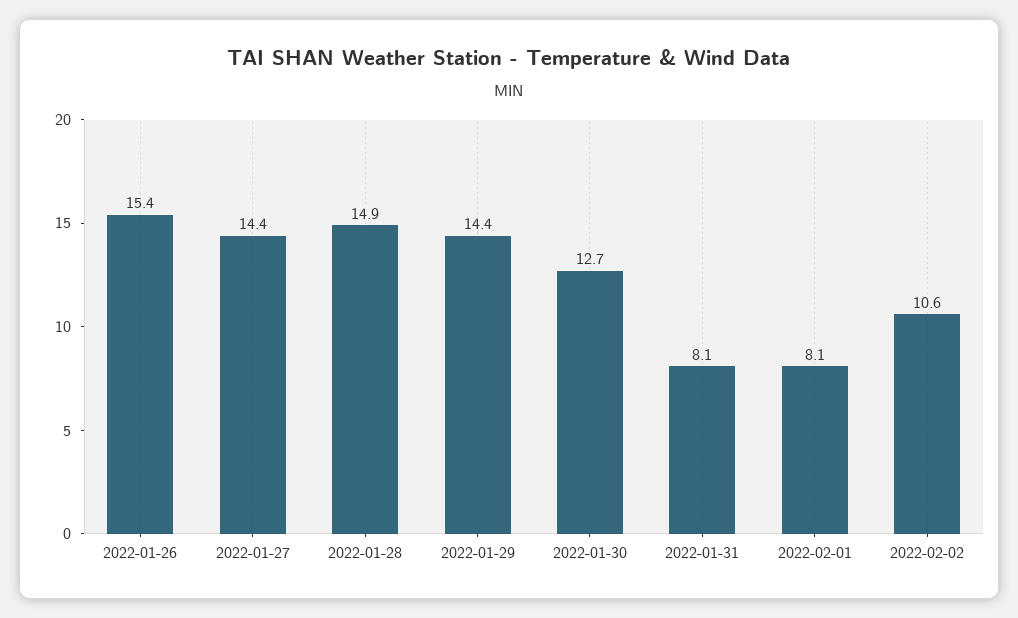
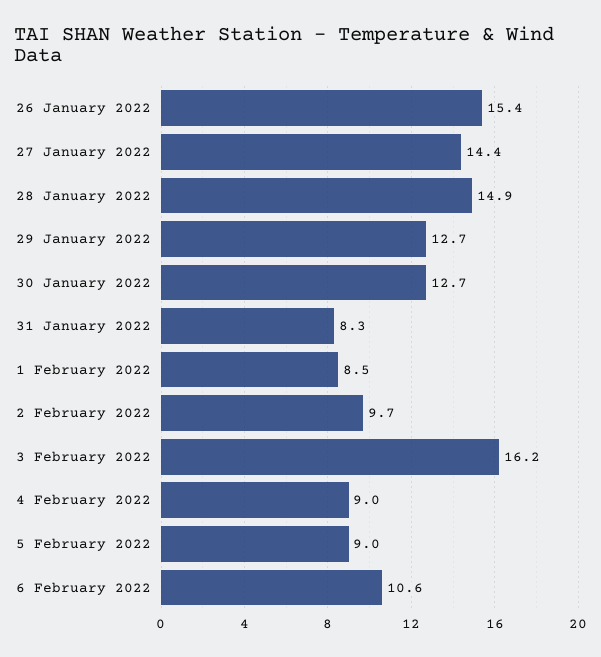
2022-01-29: 14.4 -> 12.7
2022-01-31: 8.1 -> 8.3
2022-02-01: 8.1 -> 8.5
2022-02-02: 10.6 -> 9.7
3 February 2022: none -> 16.2
4 February 2022: none -> 9
5 February 2022: none -> 9
6 February 2022: none -> 10.6

